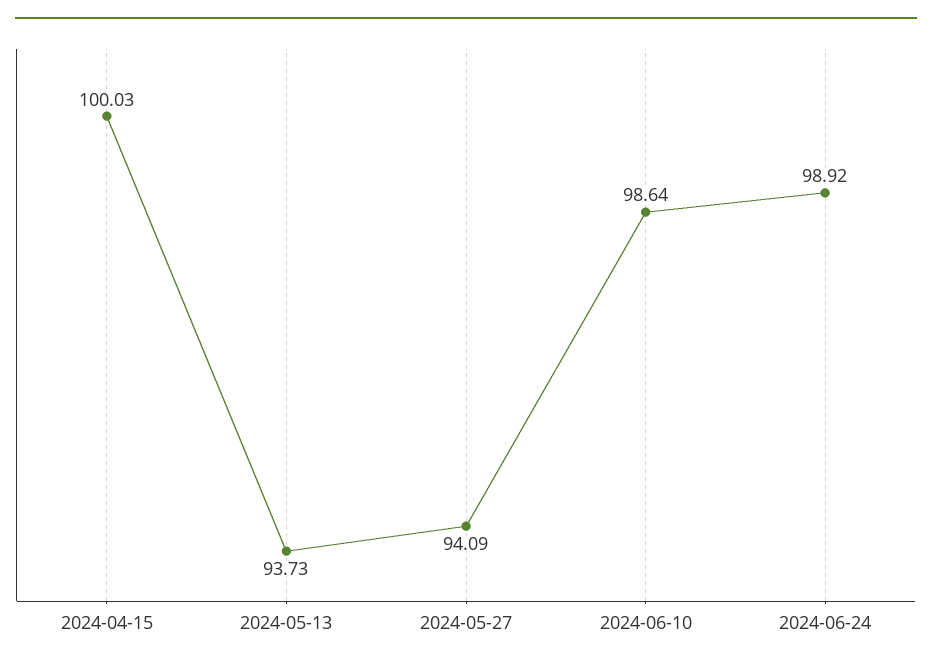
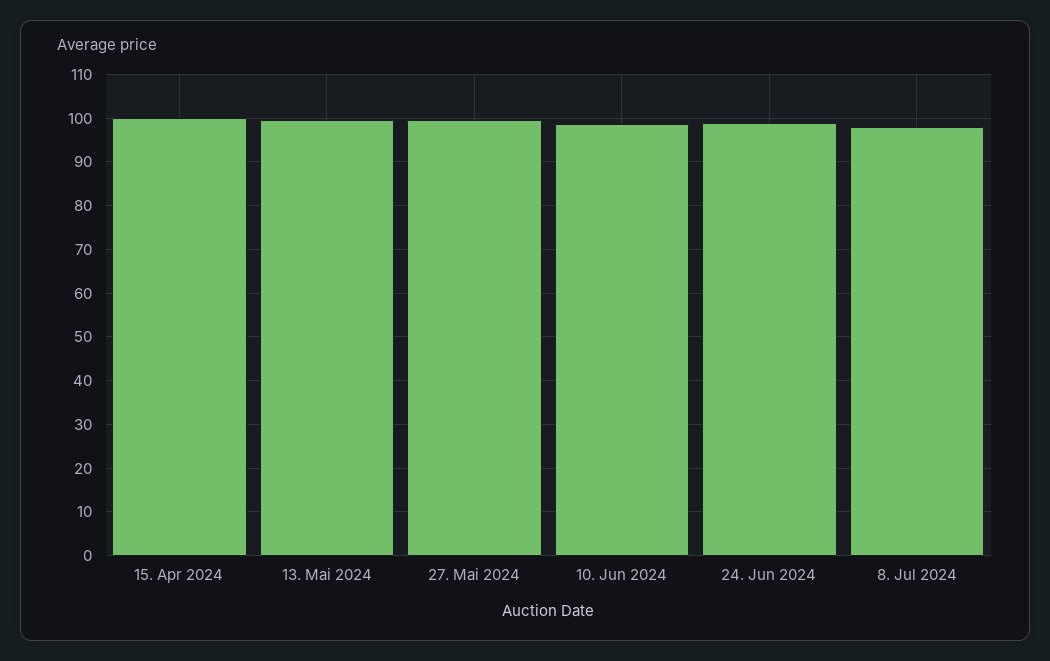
2024-05-13: 93.73 -> 100
2024-05-27: 94.09 -> 100
8. Jul 2024: none -> 98

